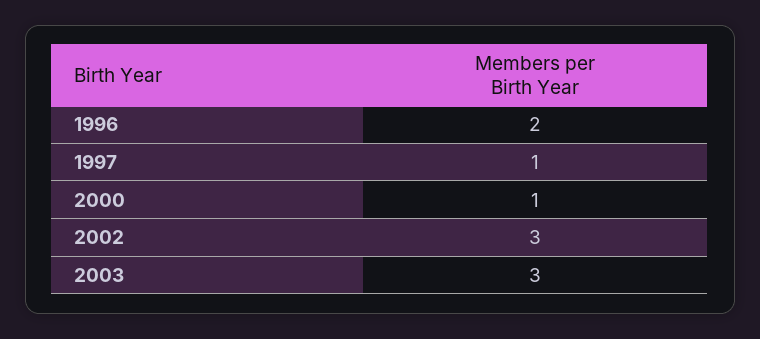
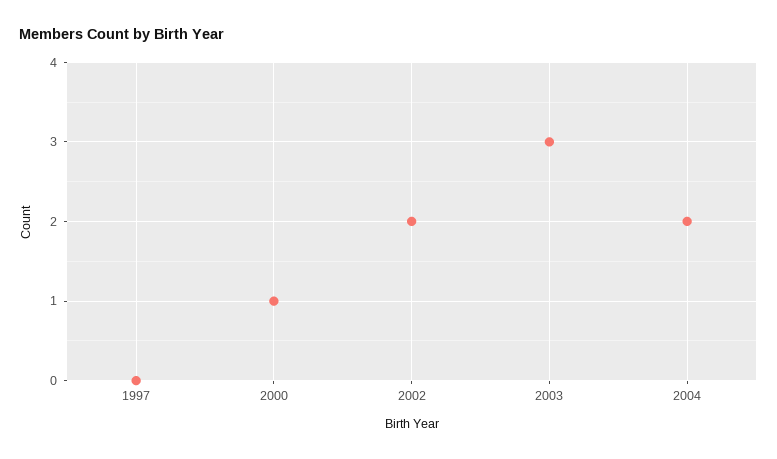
1996: 2 -> none
1997: 1 -> 0
2002: 3 -> 2
2004: none -> 2

